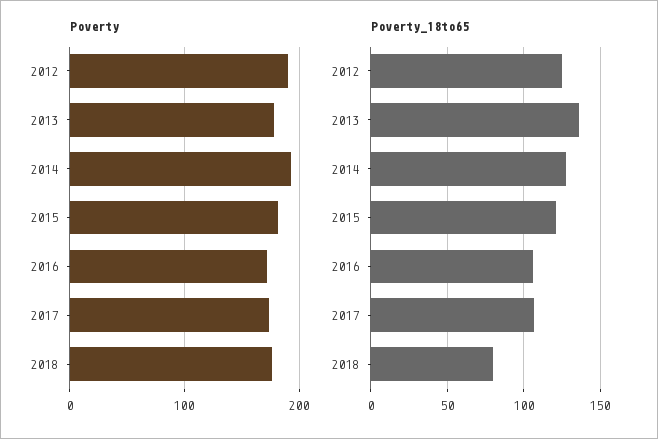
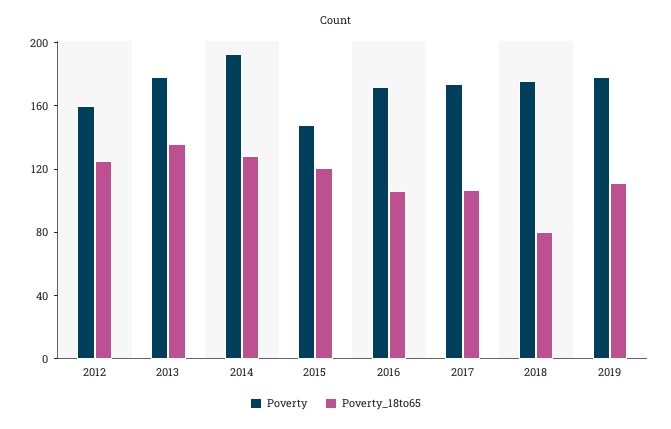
Poverty, 2012: 190 -> 160
Poverty, 2015: 180 -> 150
Poverty, 2019: none -> 180
Poverty_18to65, 2019: none -> 110

